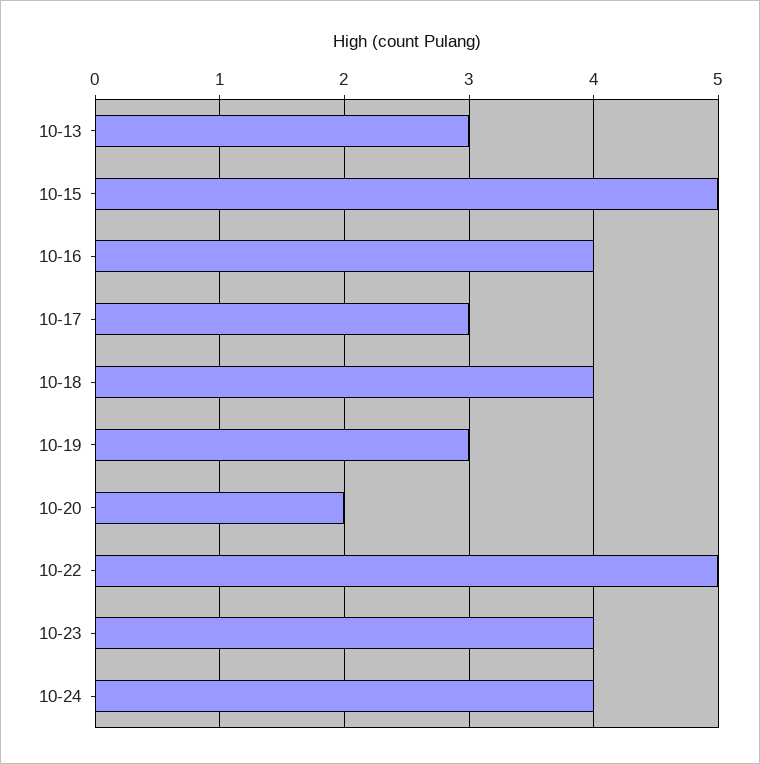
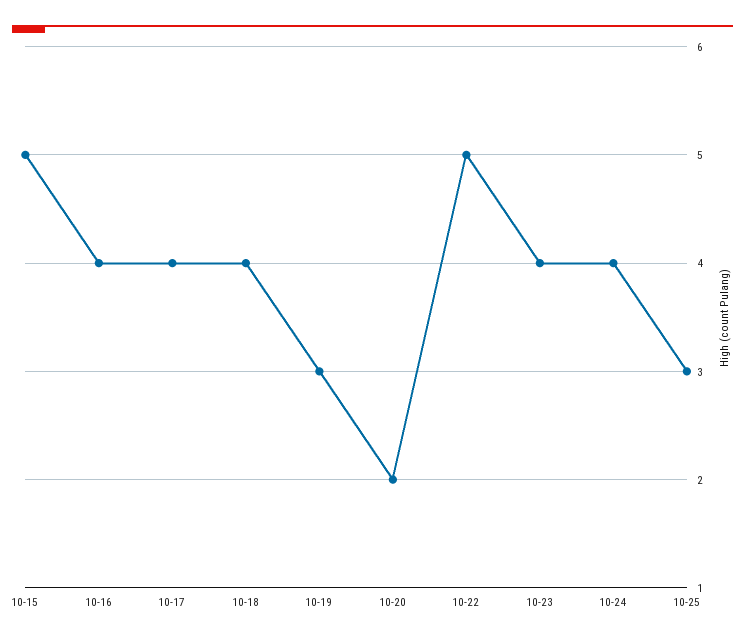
10-13: 3 -> none
10-17: 3 -> 4
10-25: none -> 3

